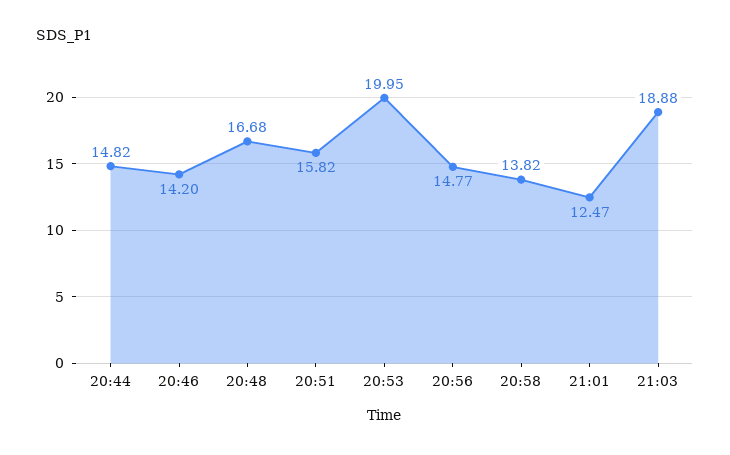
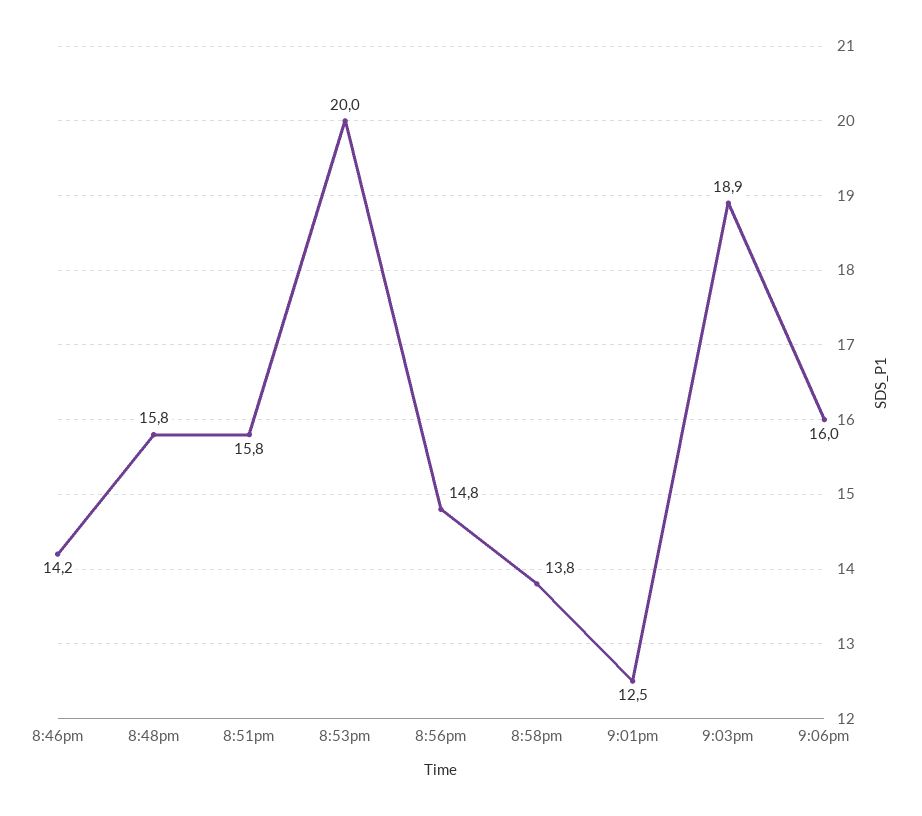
20:44: 14.82 -> none
20:48: 16.68 -> 15.8
9:06pm: none -> 16

